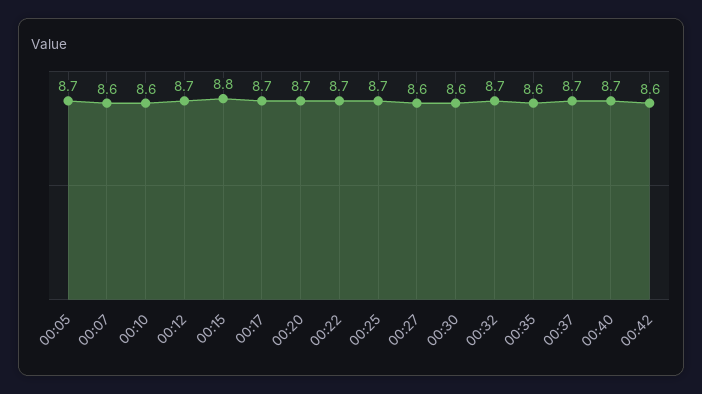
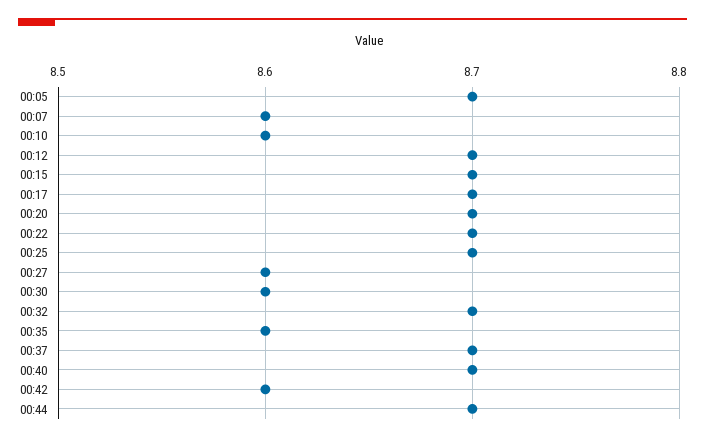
00:15: 8.8 -> 8.7
00:44: none -> 8.7

